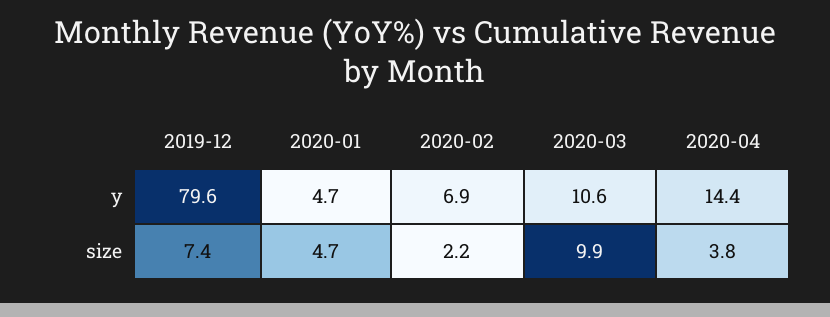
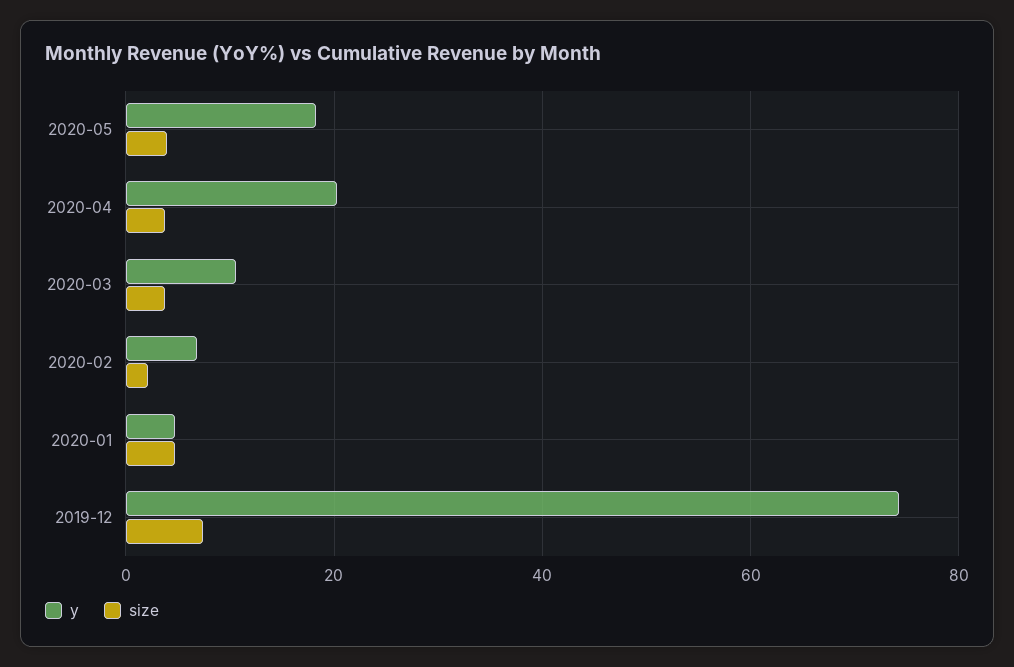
y, 2019-12: 79.6 -> 74
y, 2020-04: 14.4 -> 20
size, 2020-03: 9.9 -> 4
y, 2020-05: none -> 18
size, 2020-05: none -> 4

